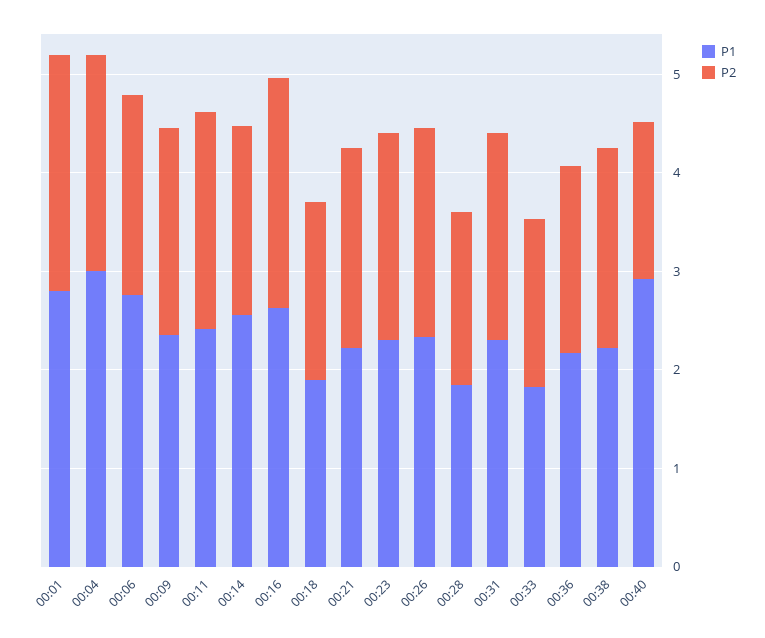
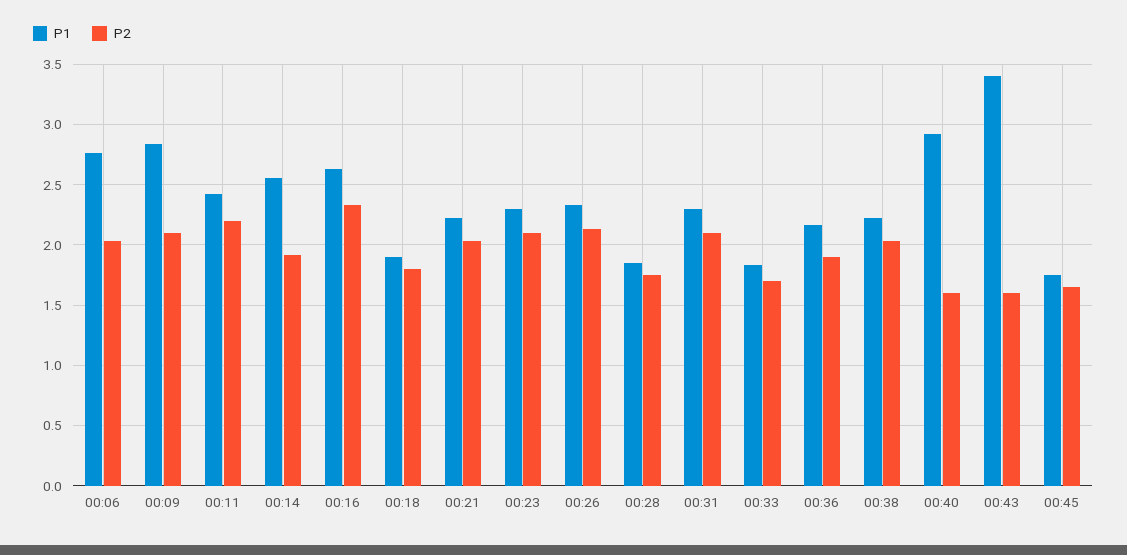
P1, 00:01: 2.8 -> none
P2, 00:01: 2.4 -> none
P1, 00:04: 3 -> none
P2, 00:04: 2.2 -> none
P1, 00:09: 2.4 -> 2.85
P1, 00:43: none -> 3.4
P2, 00:43: none -> 1.6
P1, 00:45: none -> 1.75
P2, 00:45: none -> 1.65

